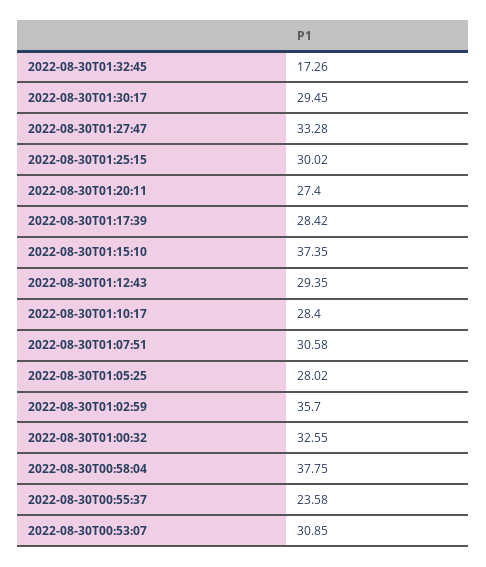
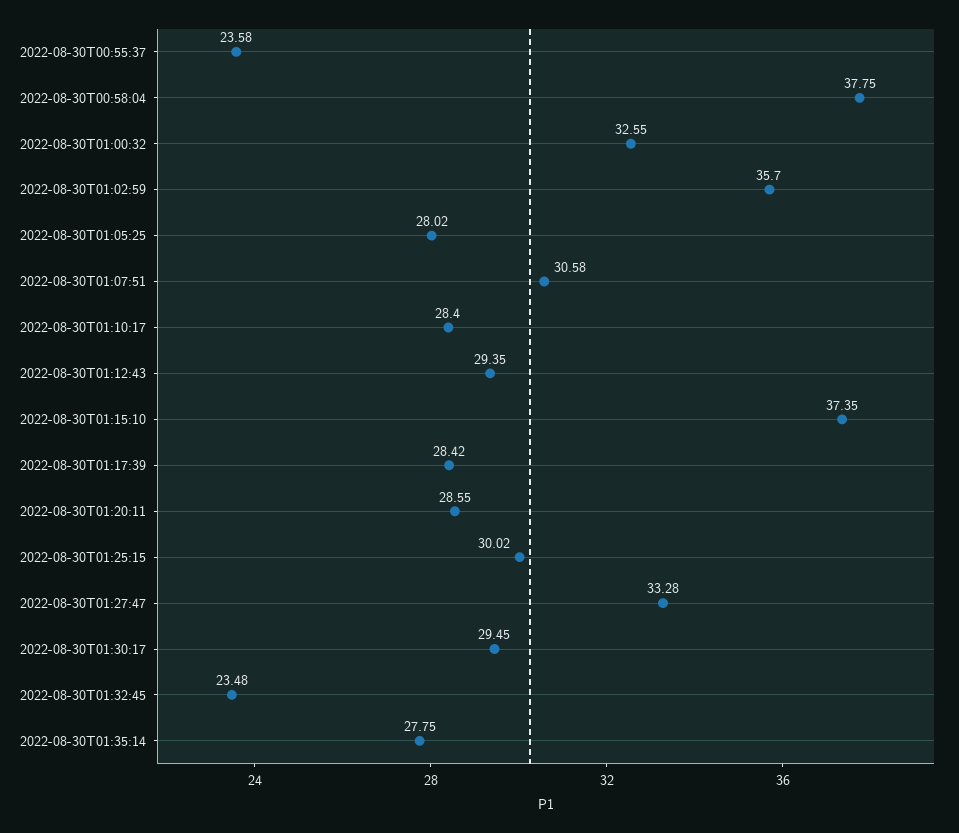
2022-08-30T01:32:45: 17.26 -> 23.48
2022-08-30T01:20:11: 27.4 -> 28.55
2022-08-30T00:53:07: 30.85 -> none
2022-08-30T01:35:14: none -> 27.75

